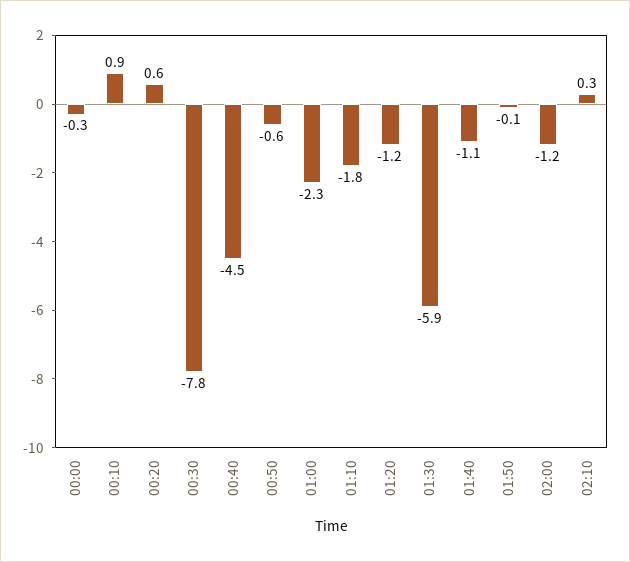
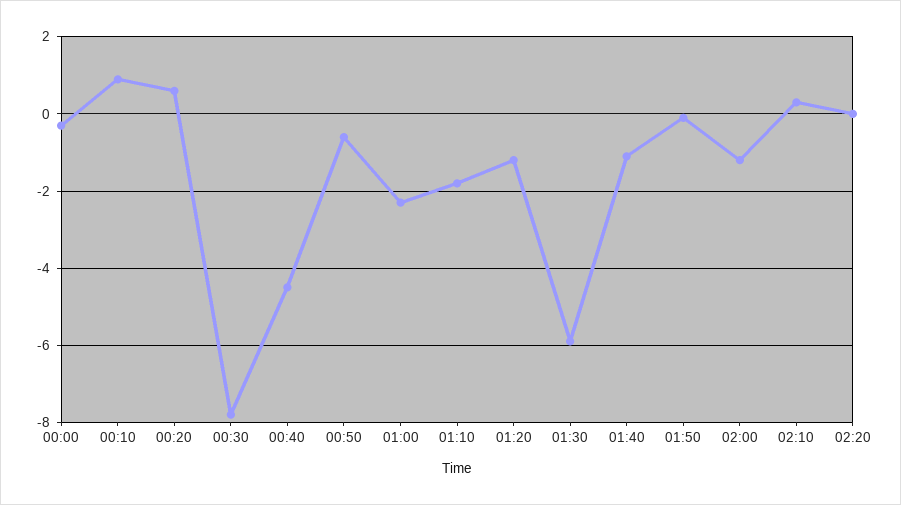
02:20: none -> 0

